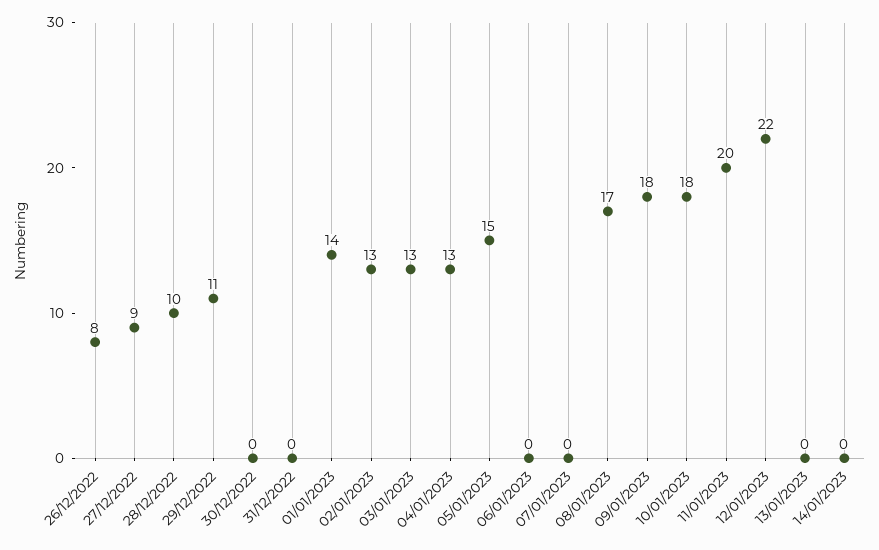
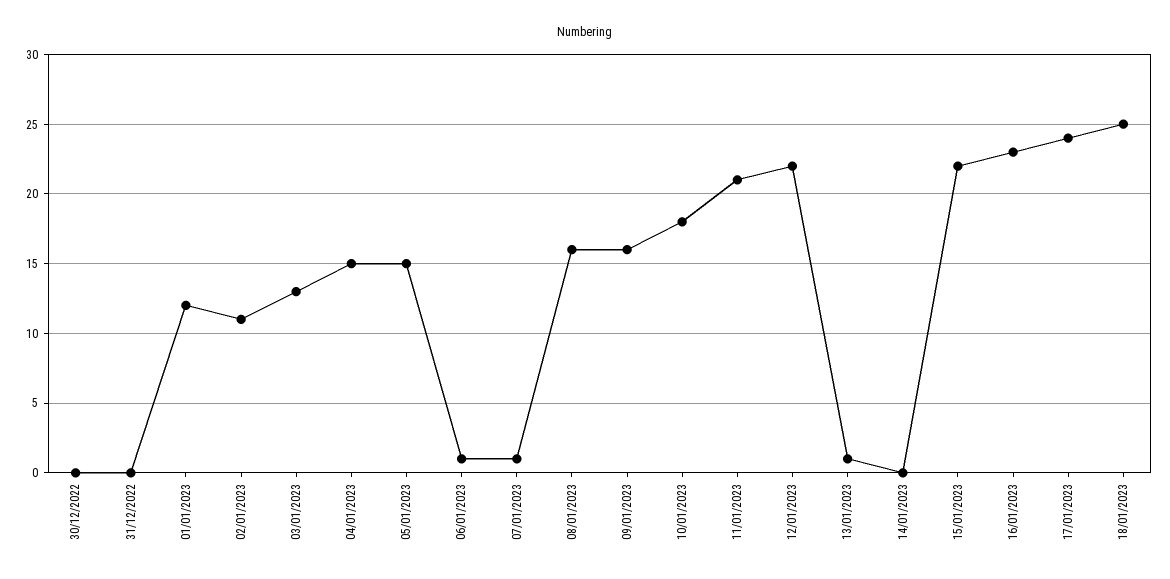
26/12/2022: 8 -> none
27/12/2022: 9 -> none
28/12/2022: 10 -> none
29/12/2022: 11 -> none
01/01/2023: 14 -> 12
02/01/2023: 13 -> 11
04/01/2023: 13 -> 15
06/01/2023: 0 -> 1
07/01/2023: 0 -> 1
08/01/2023: 17 -> 16
09/01/2023: 18 -> 16
11/01/2023: 20 -> 21
13/01/2023: 0 -> 1
15/01/2023: none -> 22
16/01/2023: none -> 23
17/01/2023: none -> 24
18/01/2023: none -> 25

